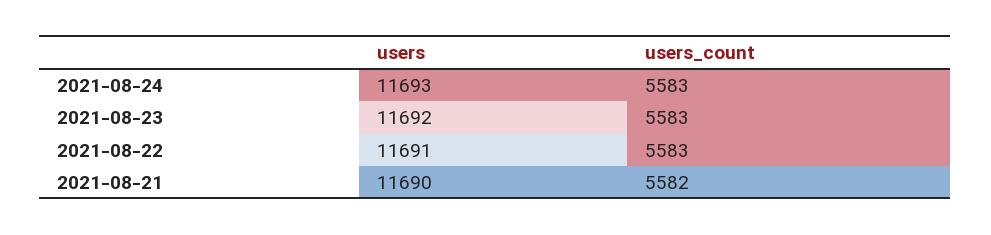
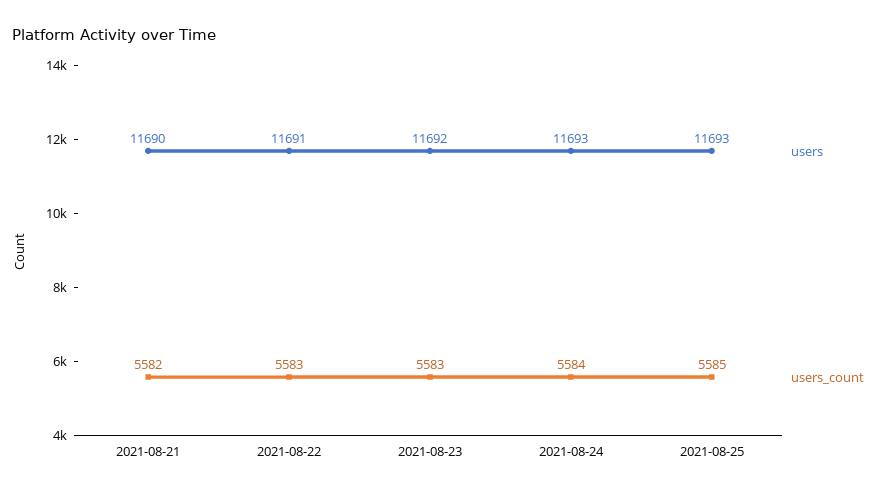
users_count, 2021-08-24: 5583 -> 5584
users, 2021-08-25: none -> 11693
users_count, 2021-08-25: none -> 5585

